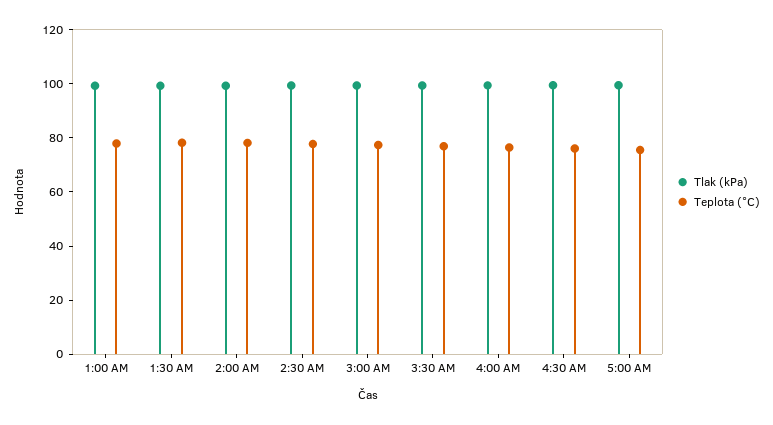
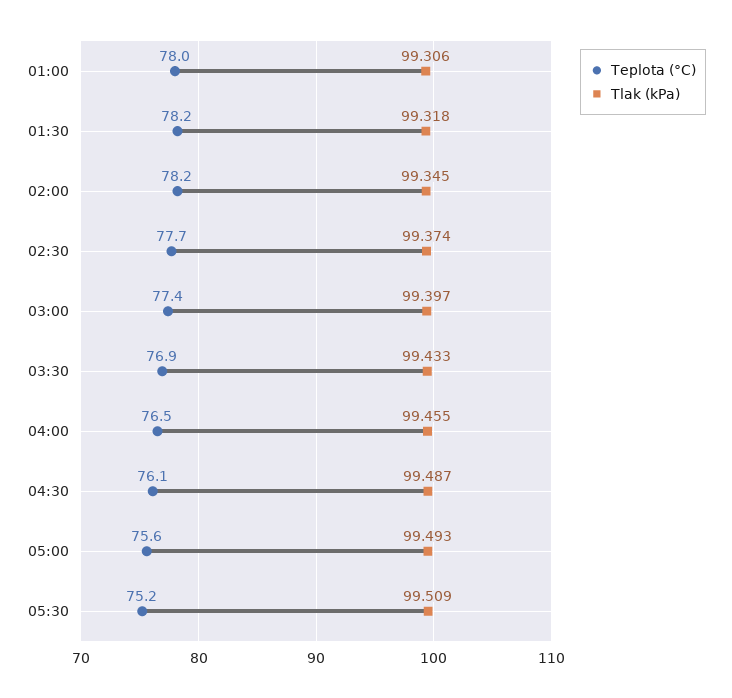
Teplota (°C), 05:30: none -> 75.2
Tlak (kPa), 05:30: none -> 99.509

